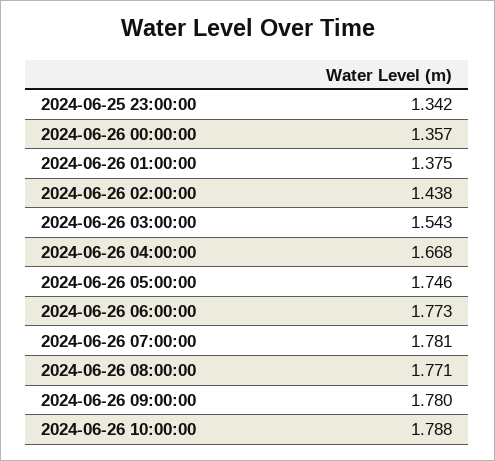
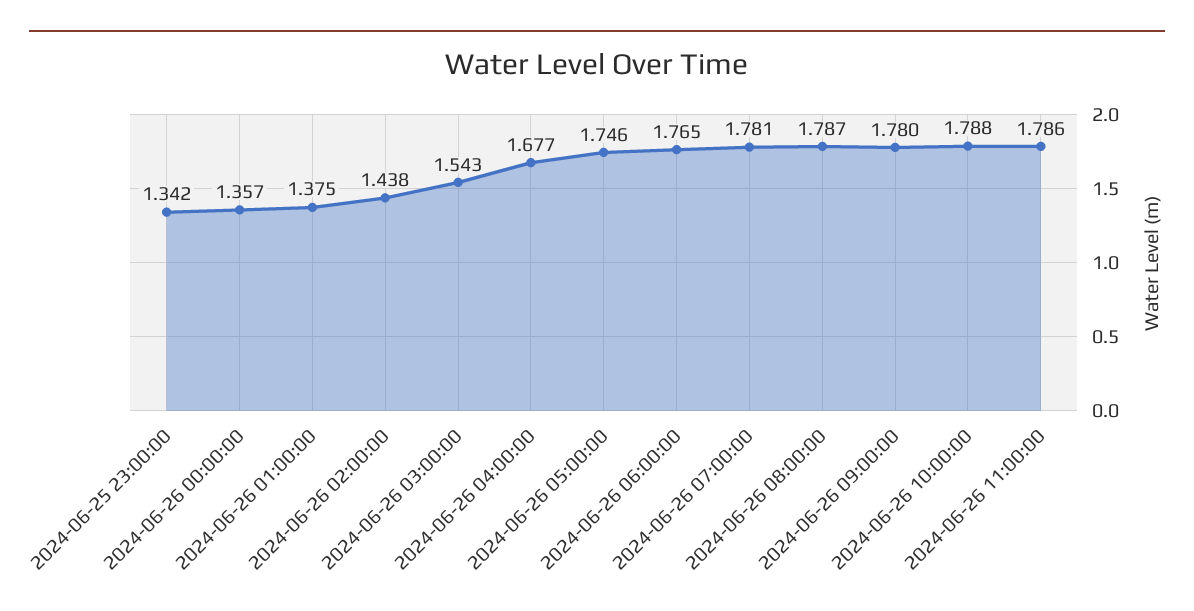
2024-06-26 04:00:00: 1.668 -> 1.677
2024-06-26 06:00:00: 1.773 -> 1.765
2024-06-26 08:00:00: 1.771 -> 1.787
2024-06-26 11:00:00: none -> 1.786

